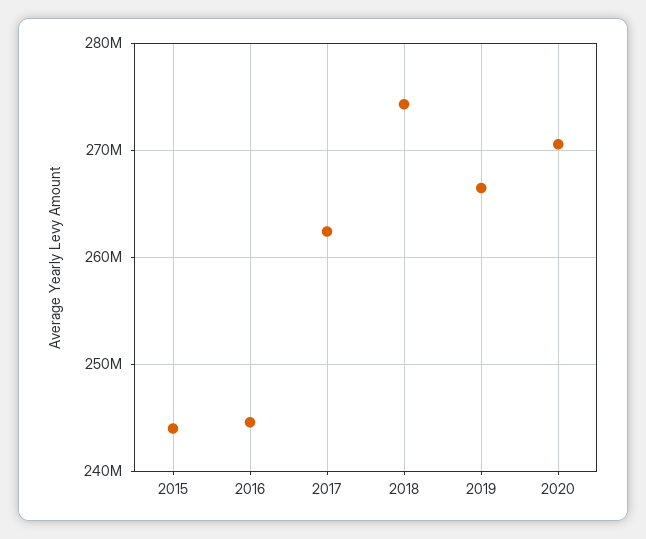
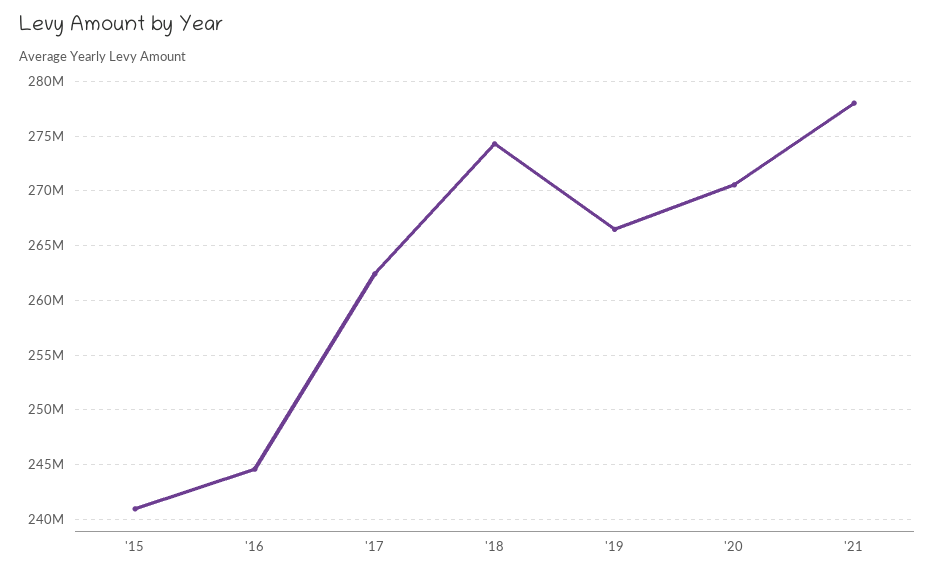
2015: 244000000 -> 241000000
'21: none -> 278000000

